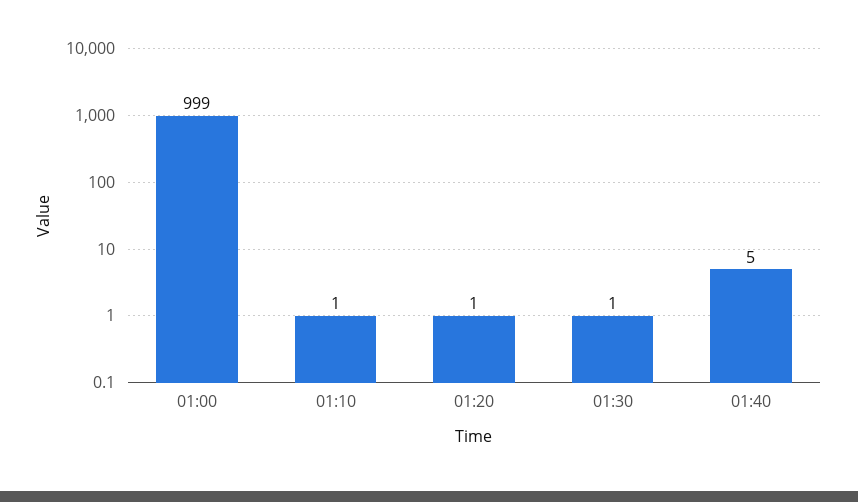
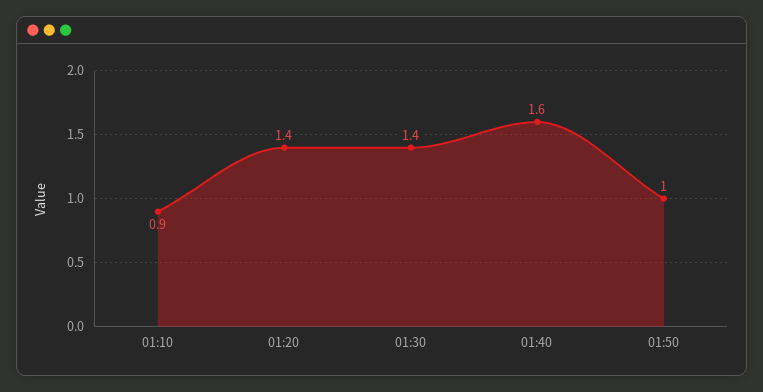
01:00: 999 -> none
01:40: 5 -> 1.6
01:50: none -> 1

